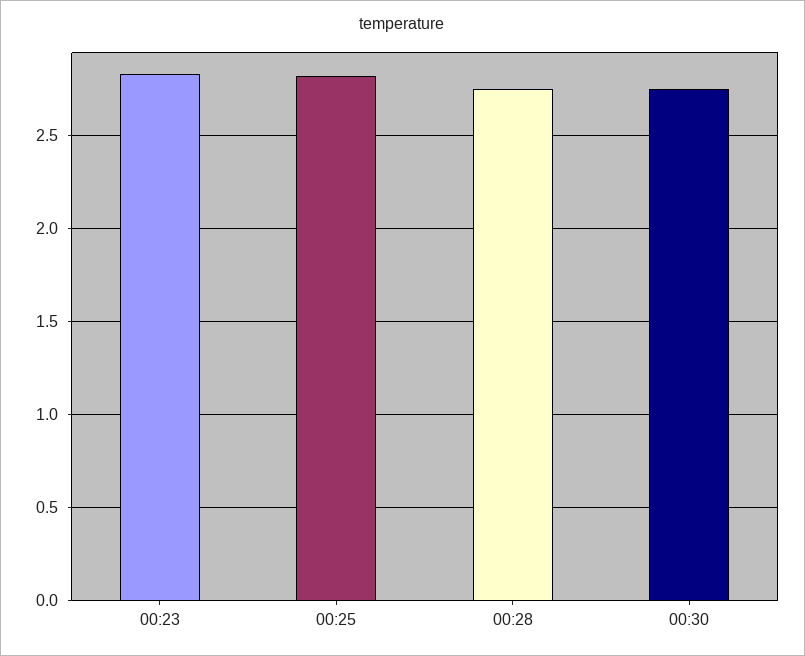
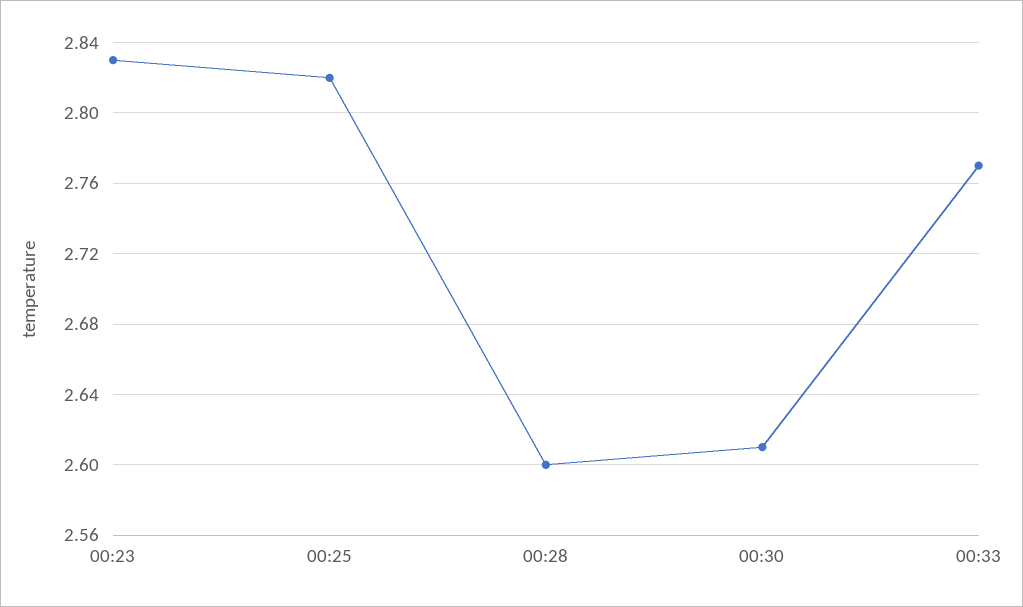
00:28: 2.75 -> 2.6
00:30: 2.75 -> 2.61
00:33: none -> 2.77

